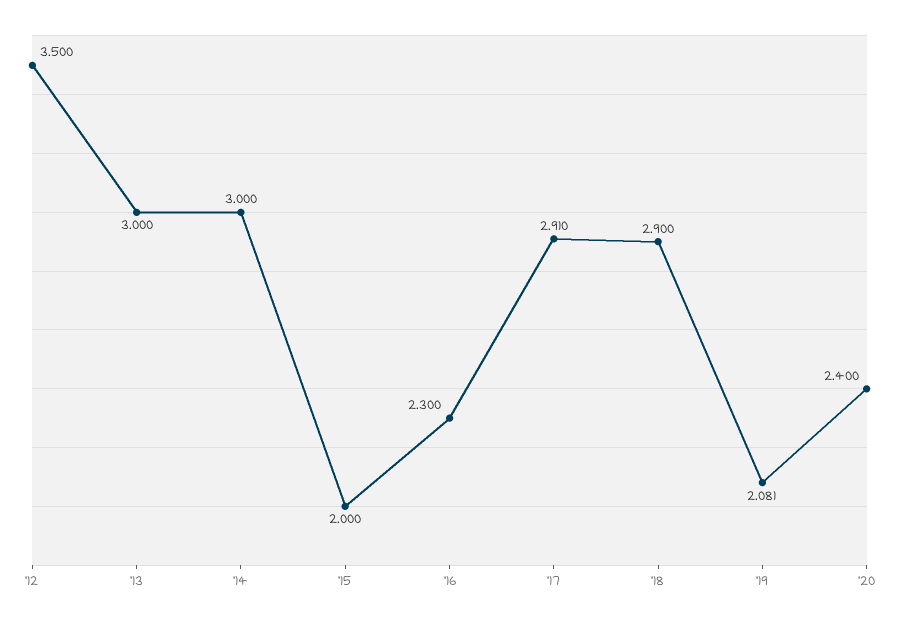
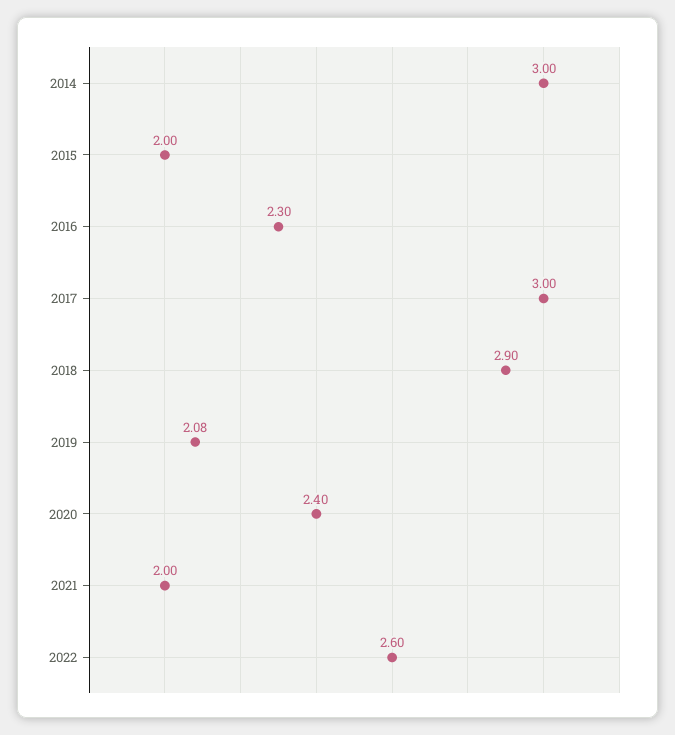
'12: 3.5 -> none
'13: 3 -> none
'17: 2.91 -> 3
2021: none -> 2
2022: none -> 2.6

